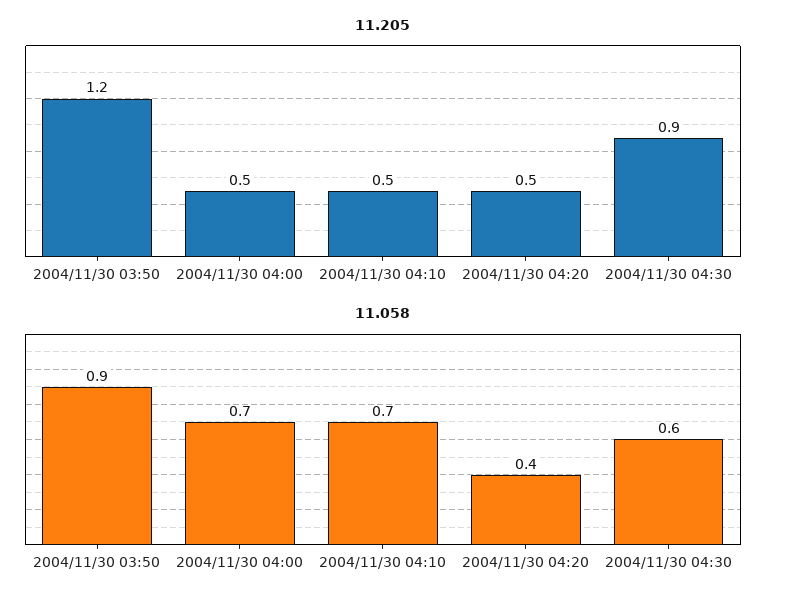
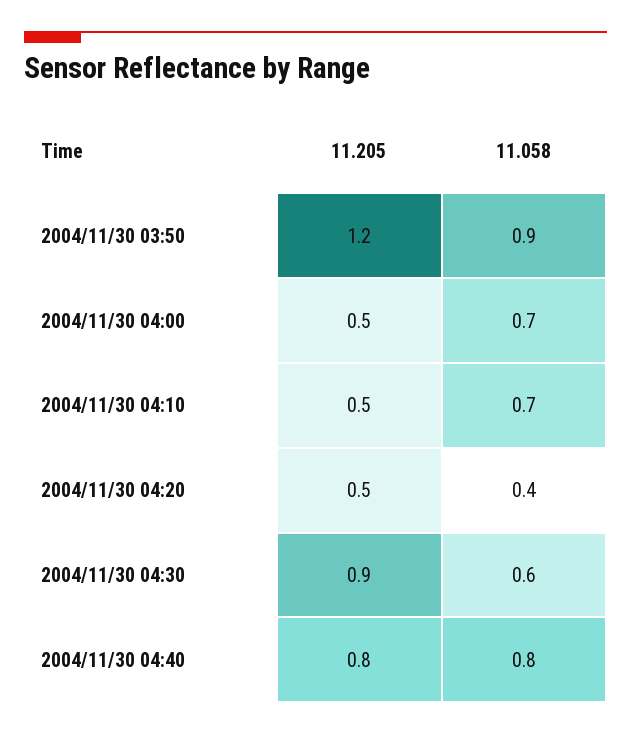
11.205, 2004/11/30 04:40: none -> 0.8
11.058, 2004/11/30 04:40: none -> 0.8

